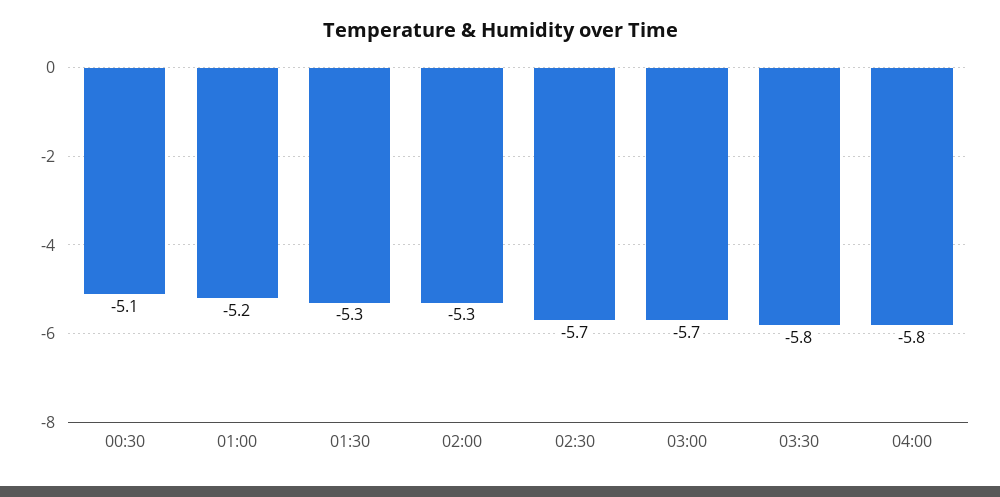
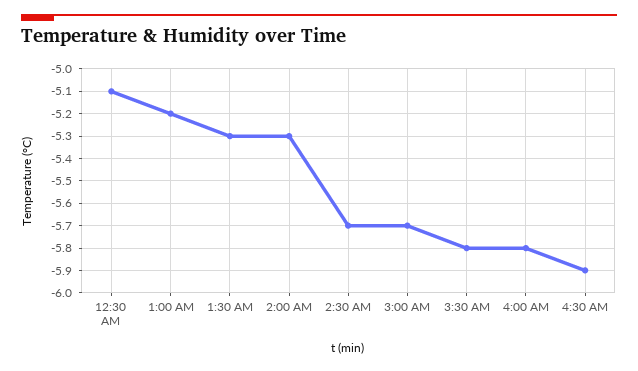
4:30 AM: none -> -5.9

